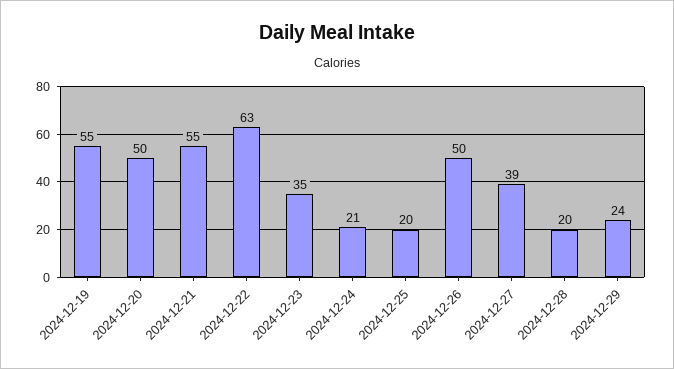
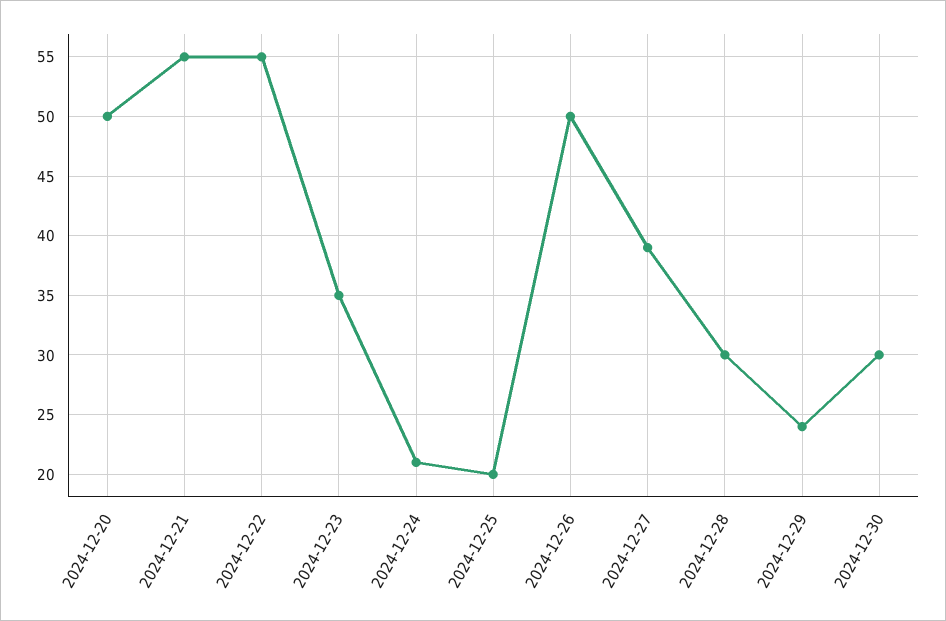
2024-12-19: 55 -> none
2024-12-22: 63 -> 55
2024-12-28: 20 -> 30
2024-12-30: none -> 30

